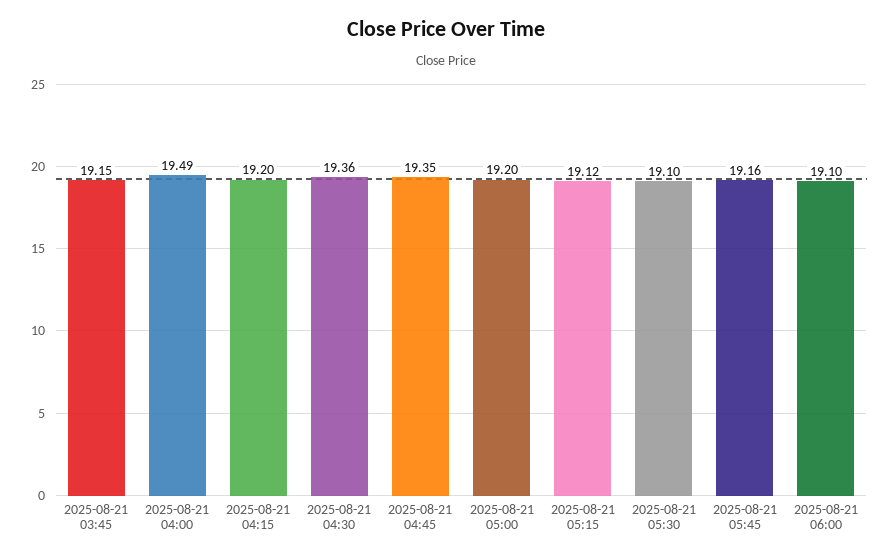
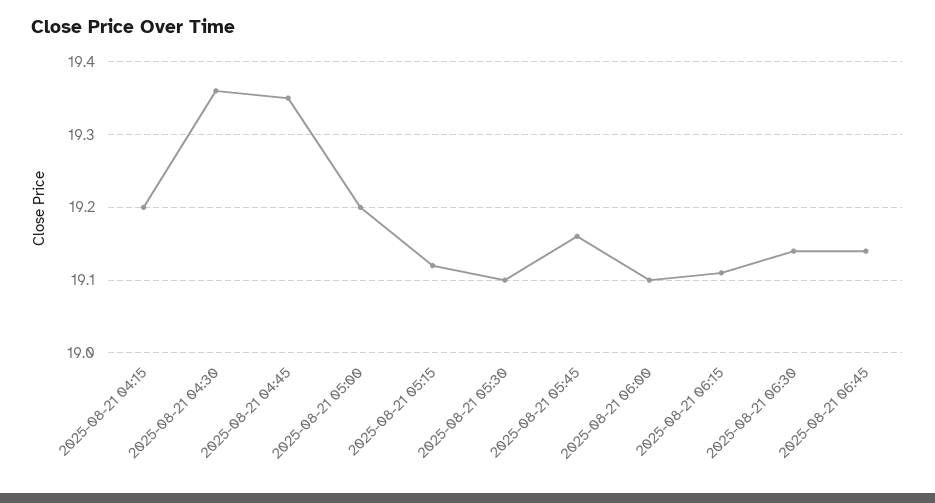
2025-08-21 03:45: 19.15 -> none
2025-08-21 04:00: 19.49 -> none
2025-08-21 06:15: none -> 19.11
2025-08-21 06:30: none -> 19.14
2025-08-21 06:45: none -> 19.14

